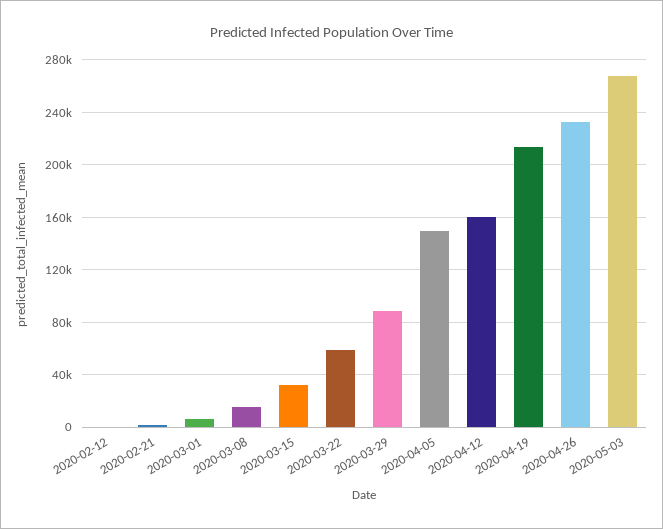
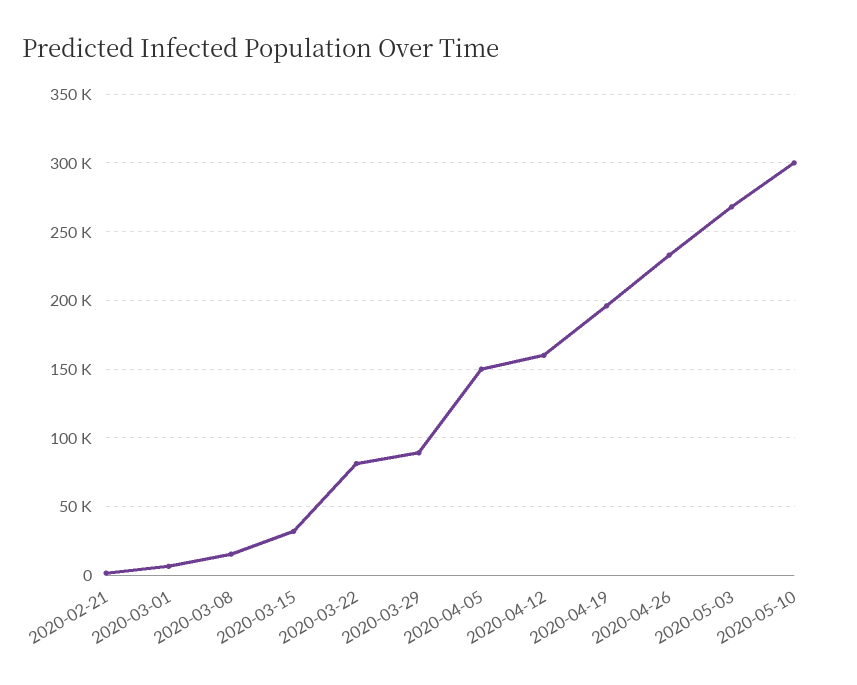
2020-02-12: 0 -> none
2020-03-22: 60000 -> 80000
2020-04-19: 215000 -> 195000
2020-05-10: none -> 300000

